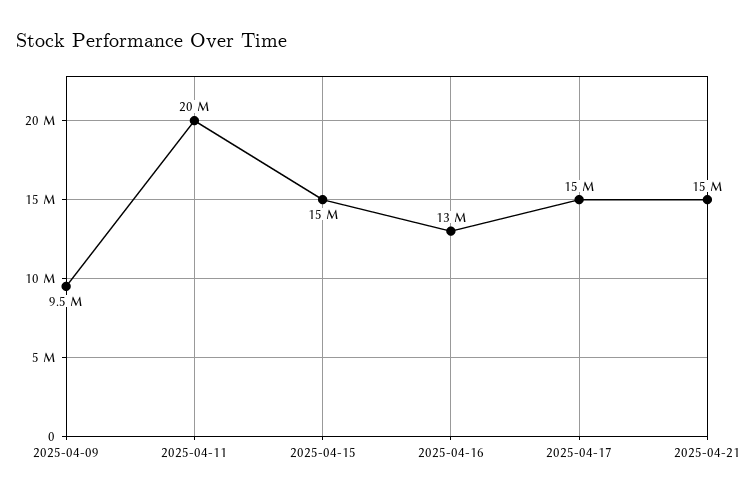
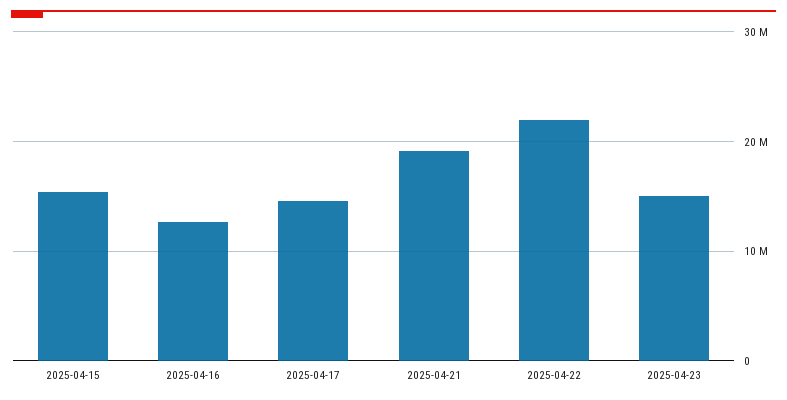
2025-04-09: 9500000 -> none
2025-04-11: 20000000 -> none
2025-04-21: 15000000 -> 19000000
2025-04-22: none -> 22000000
2025-04-23: none -> 15000000

